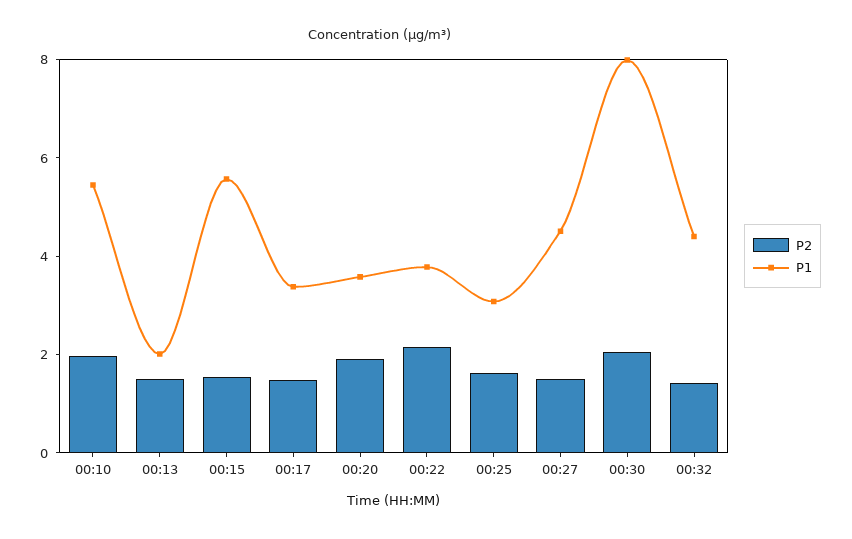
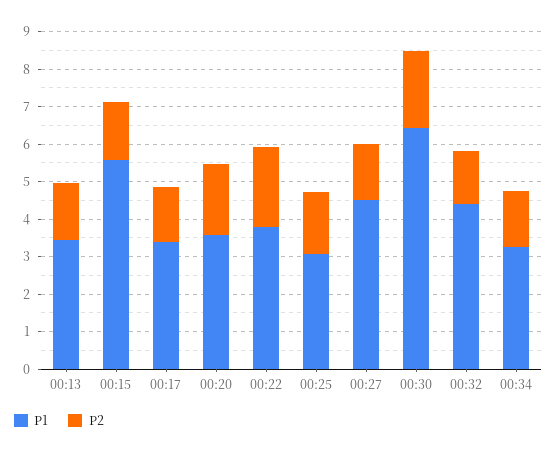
P2, 00:10: 2 -> none
P1, 00:10: 5.5 -> none
P1, 00:13: 2 -> 3.5
P1, 00:30: 8 -> 6.5
P1, 00:34: none -> 3.25
P2, 00:34: none -> 1.5

